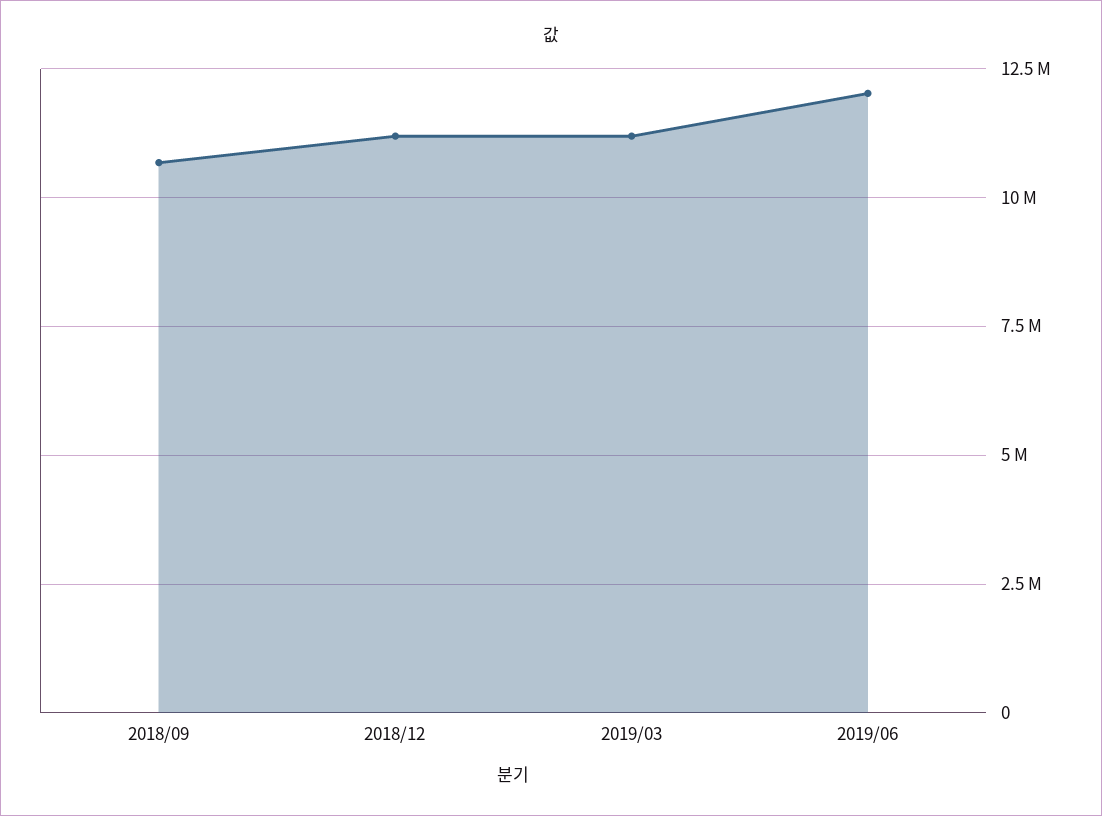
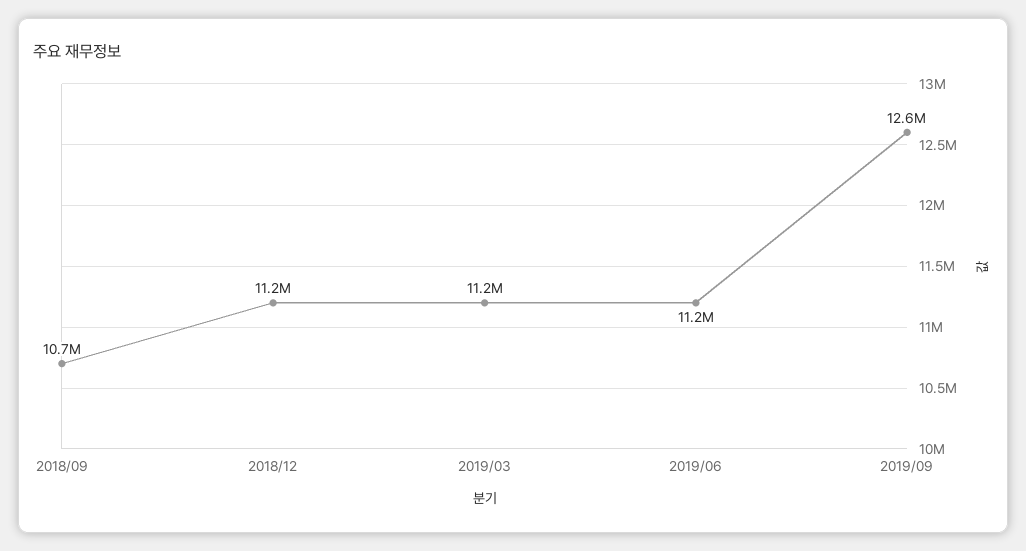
2019/06: 12000000 -> 11200000
2019/09: none -> 12600000

